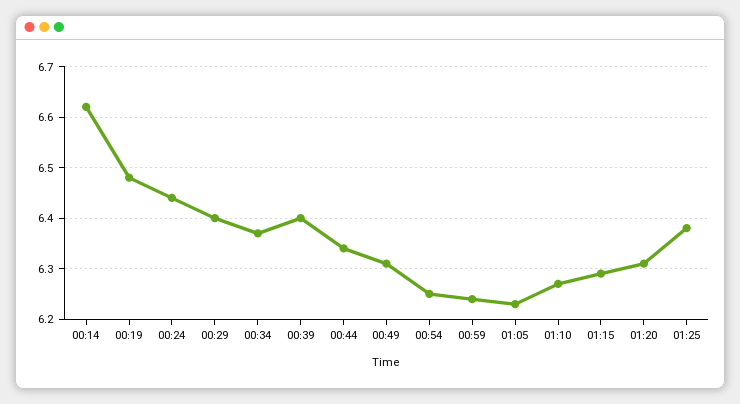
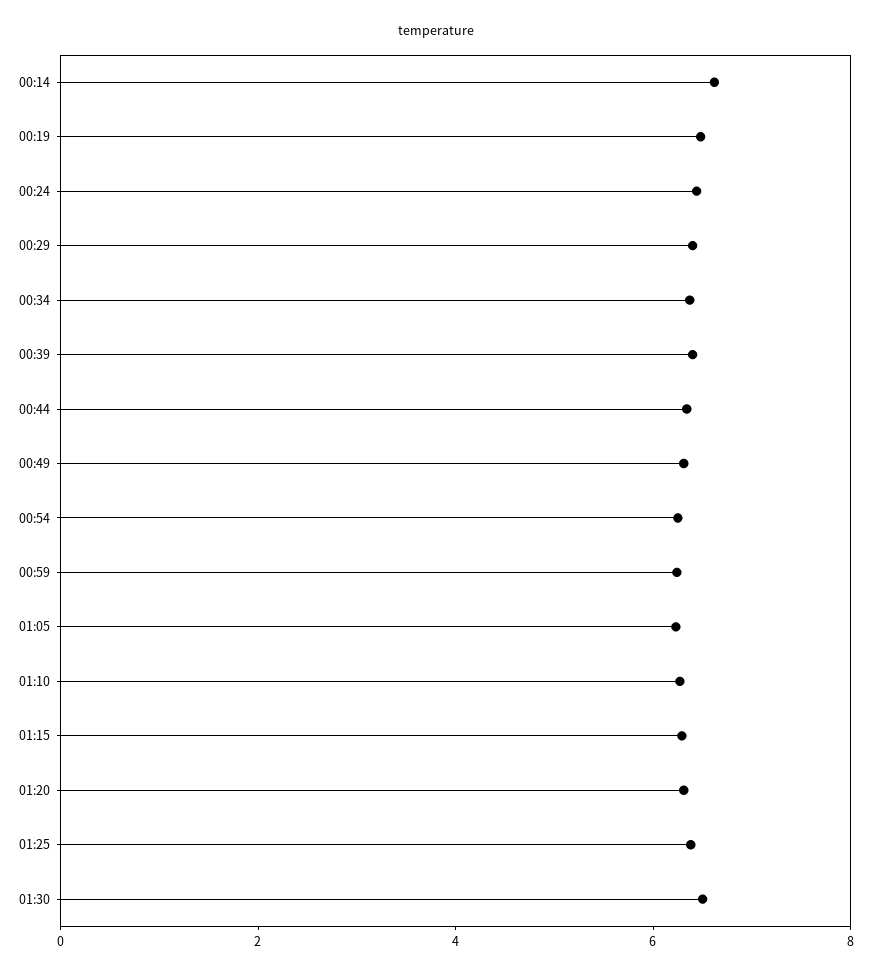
01:30: none -> 6.5

